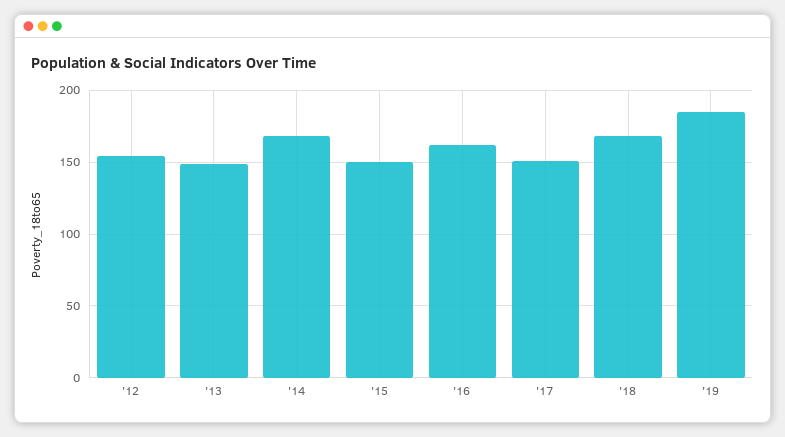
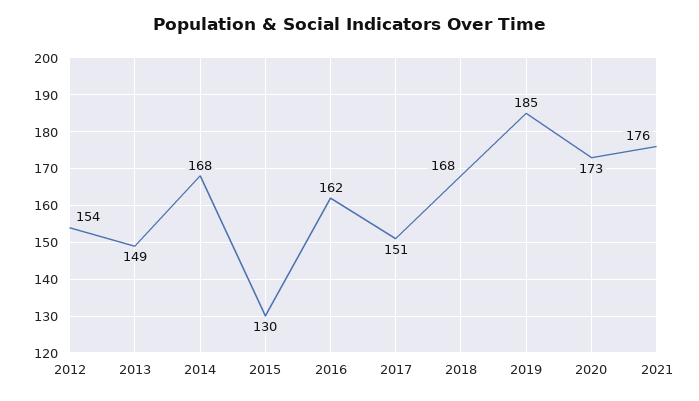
'15: 150 -> 130
2020: none -> 173
2021: none -> 176

